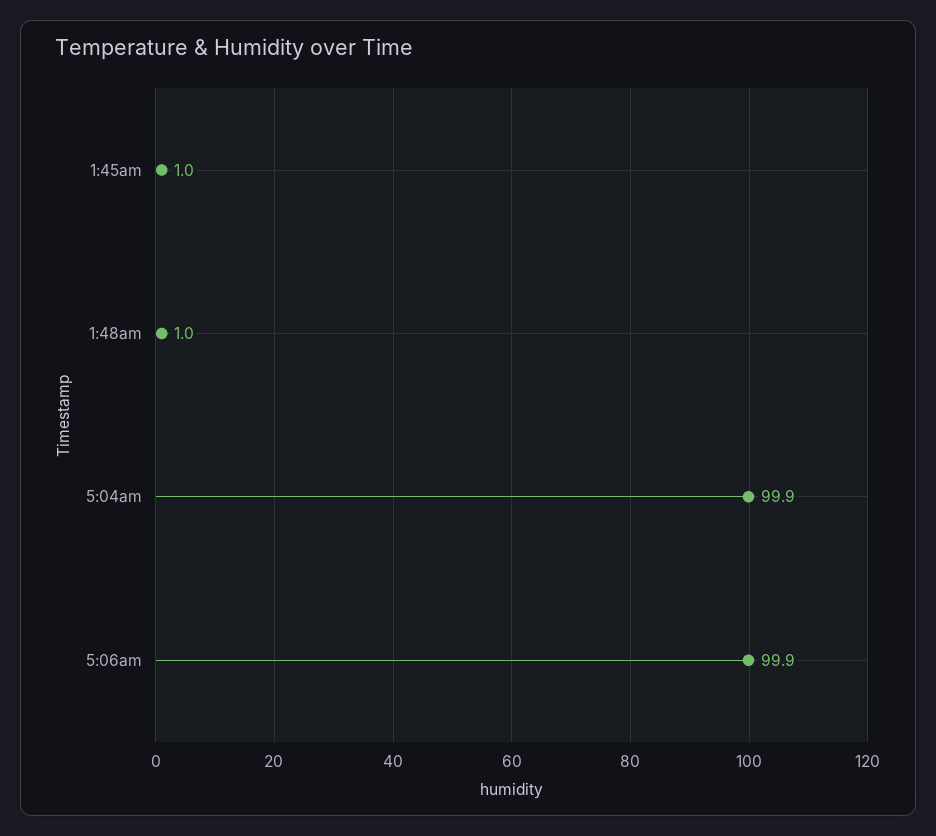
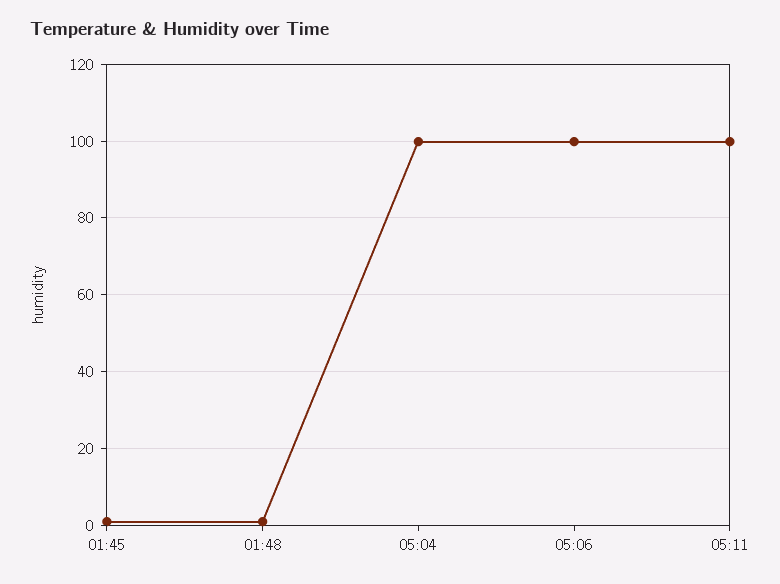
05:11: none -> 100

